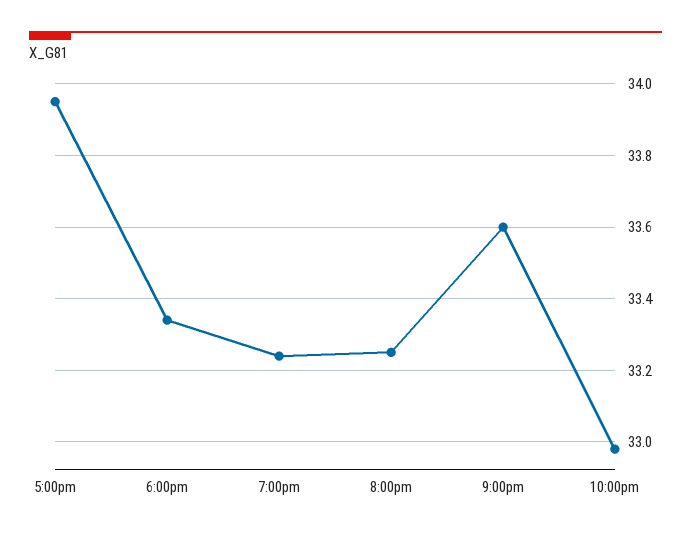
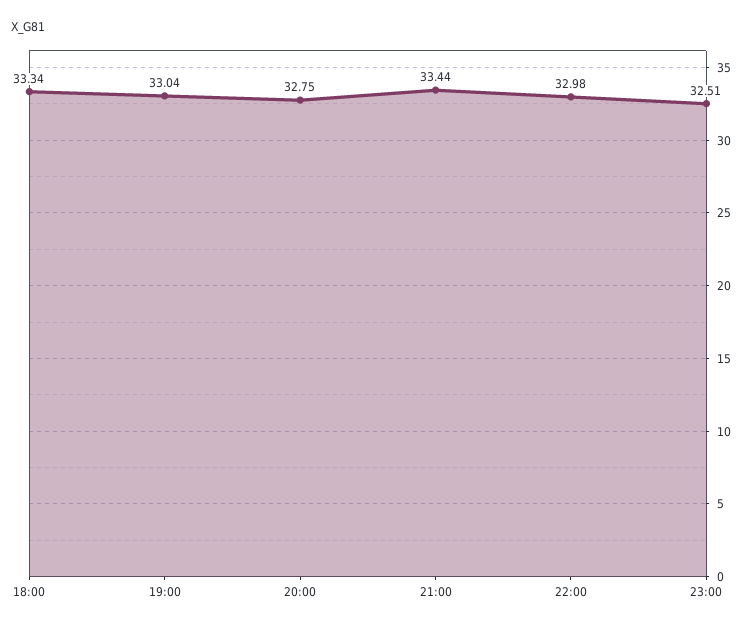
5:00pm: 33.95 -> none
7:00pm: 33.25 -> 33.04
8:00pm: 33.25 -> 32.75
9:00pm: 33.6 -> 33.44
23:00: none -> 32.51

